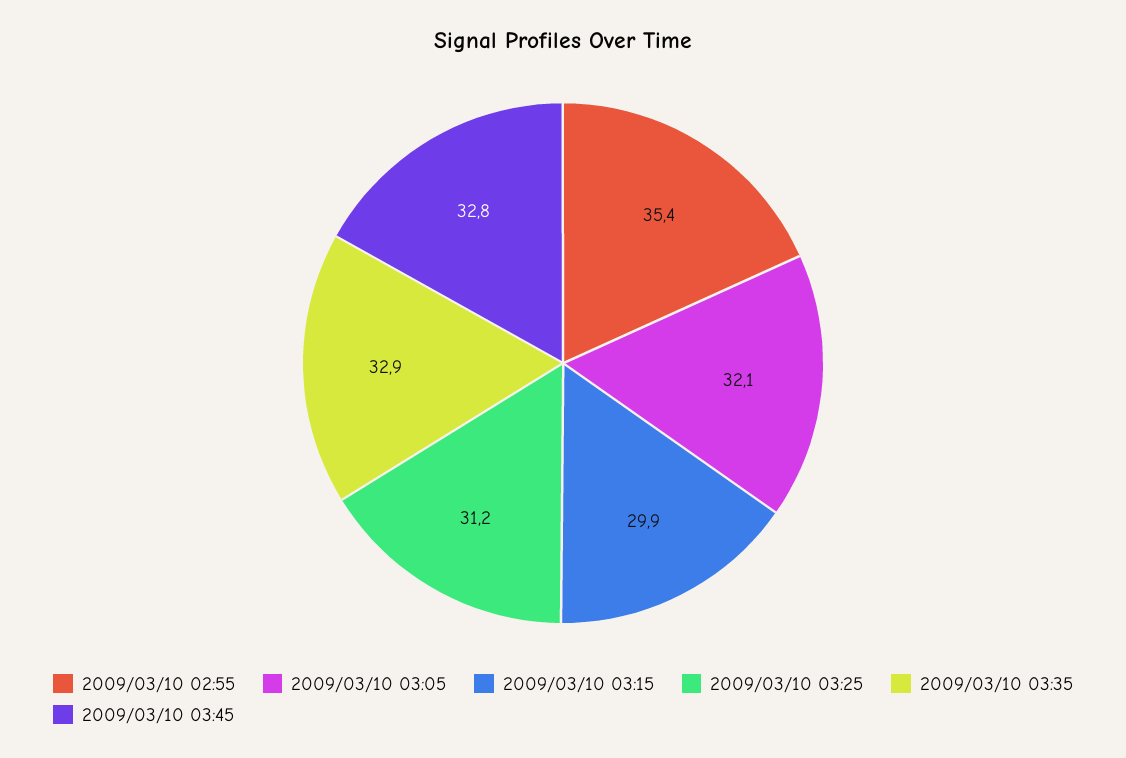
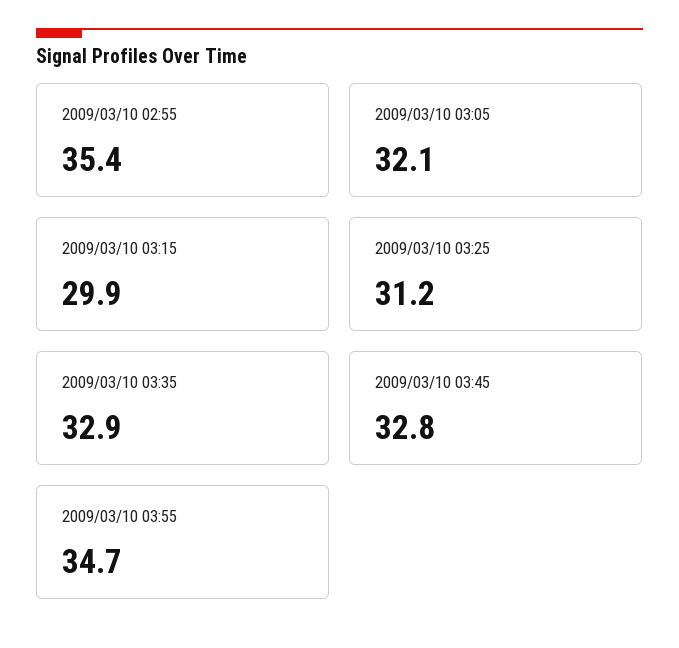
2009/03/10 03:55: none -> 34.7

